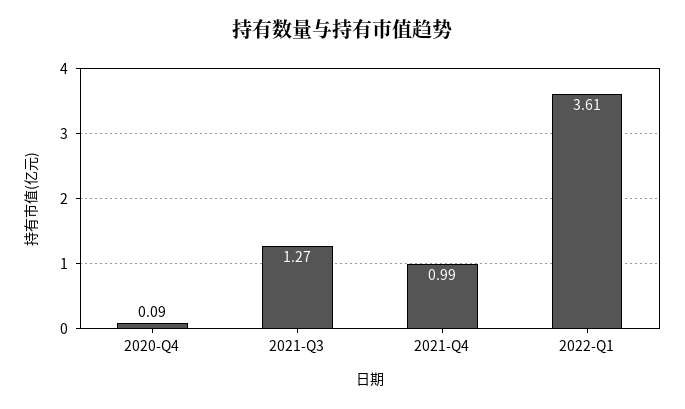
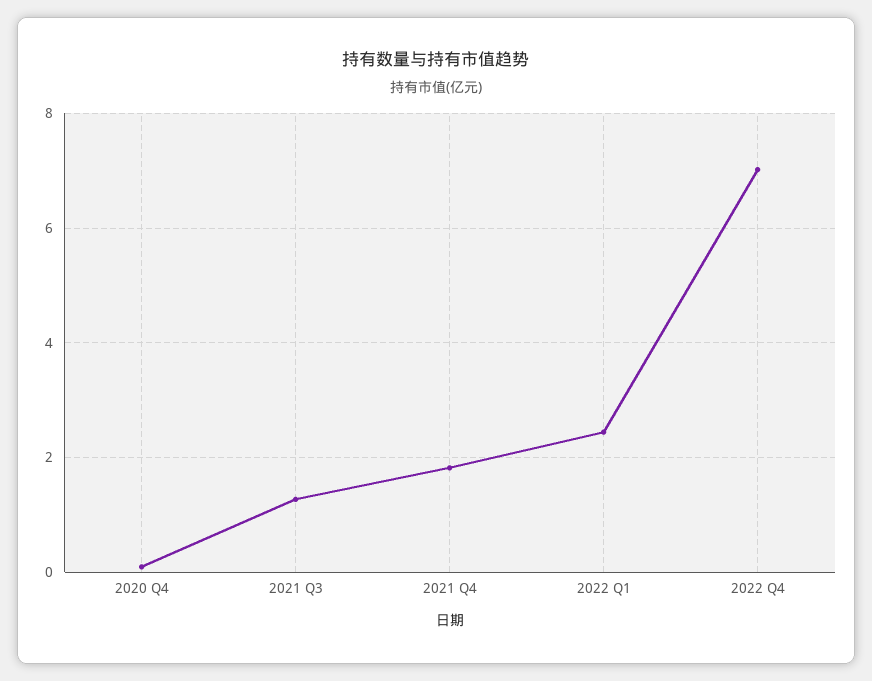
2021-Q4: 0.99 -> 1.8
2022-Q1: 3.61 -> 2.4
2022 Q4: none -> 7

